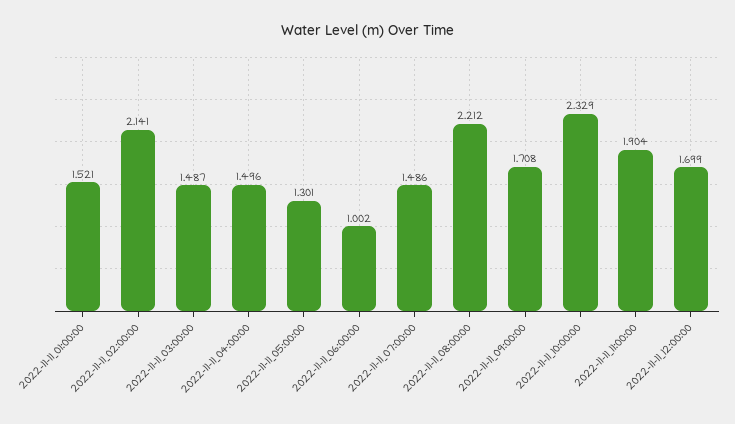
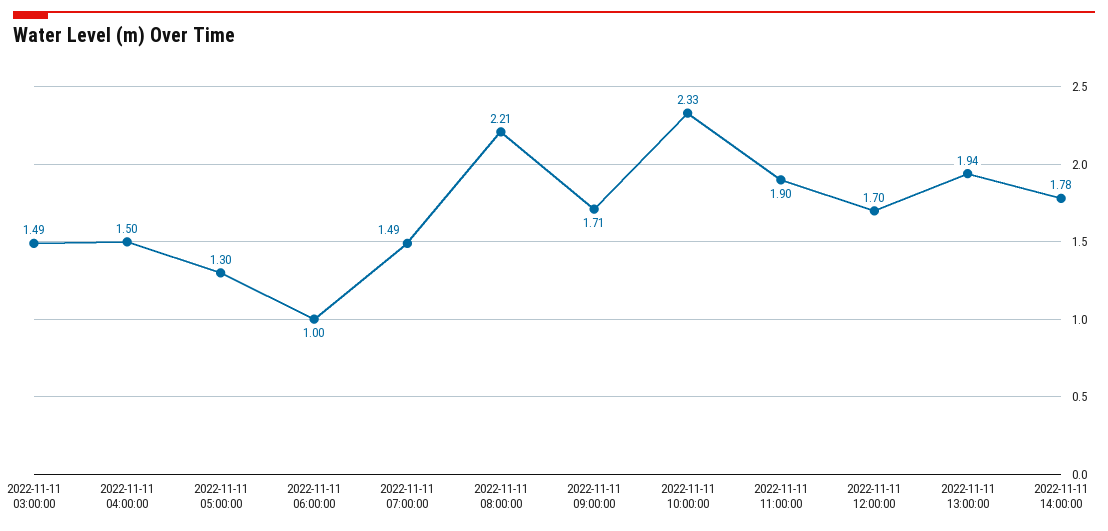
2022-11-11_01:00:00: 1.521 -> none
2022-11-11_02:00:00: 2.141 -> none
2022-11-11 13:00:00: none -> 1.94
2022-11-11 14:00:00: none -> 1.78

